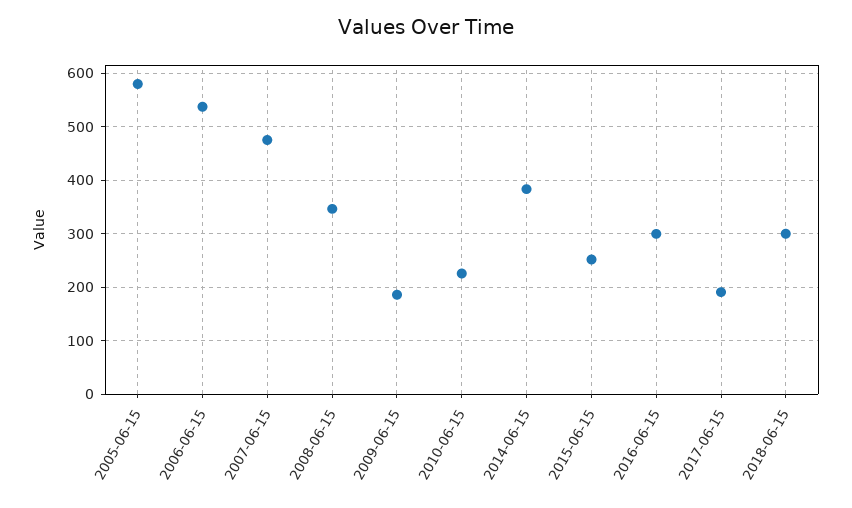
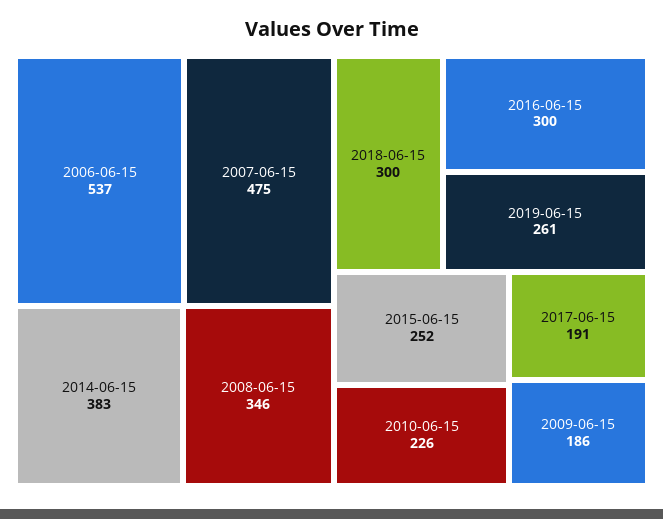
2005-06-15: 580 -> none
2019-06-15: none -> 261

